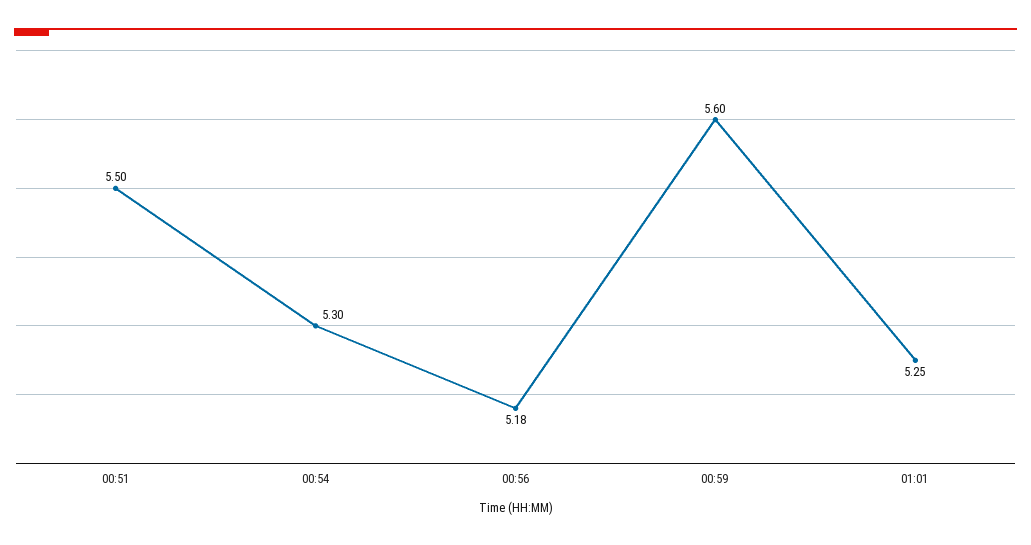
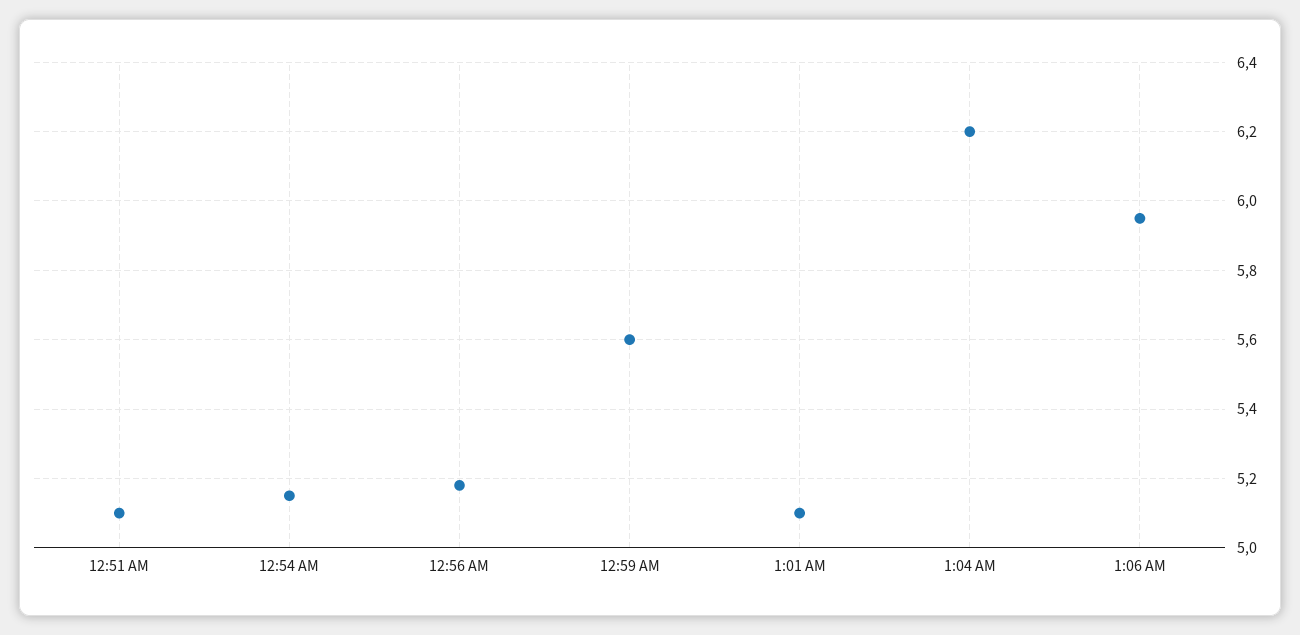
00:51: 5.5 -> 5.1
00:54: 5.3 -> 5.15
01:01: 5.25 -> 5.1
1:04 AM: none -> 6.2
1:06 AM: none -> 5.95

